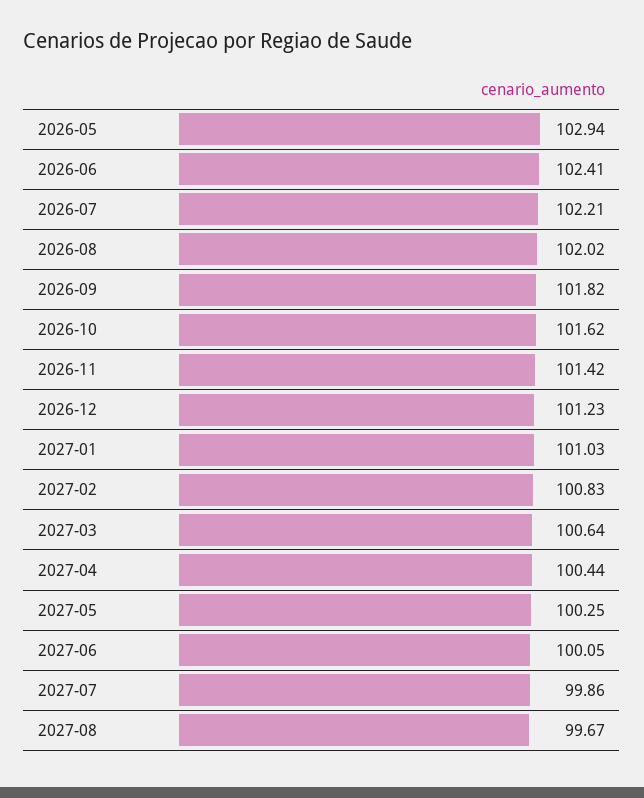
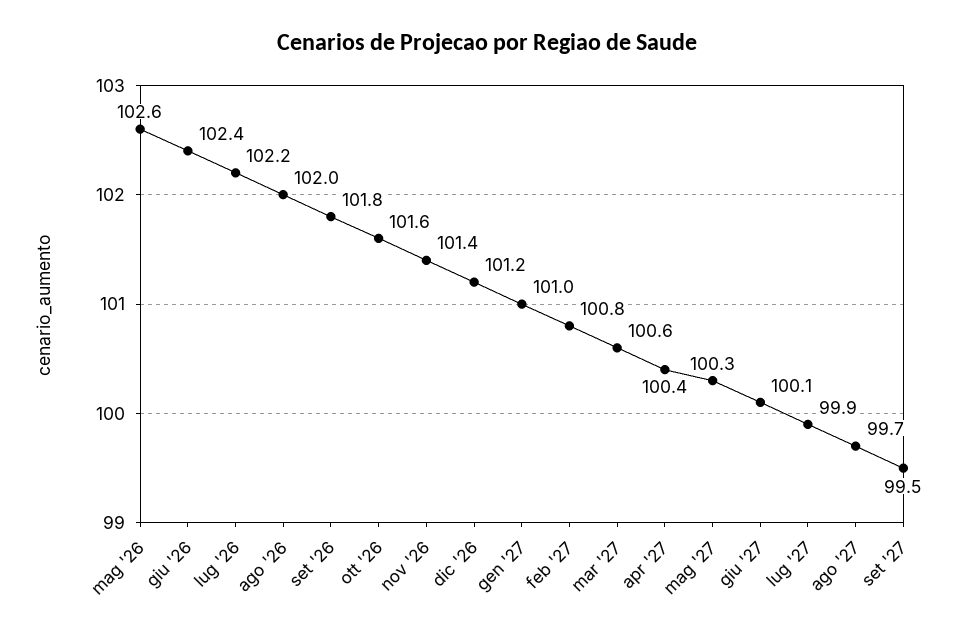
2026-05: 102.94 -> 102.6
set '27: none -> 99.5

